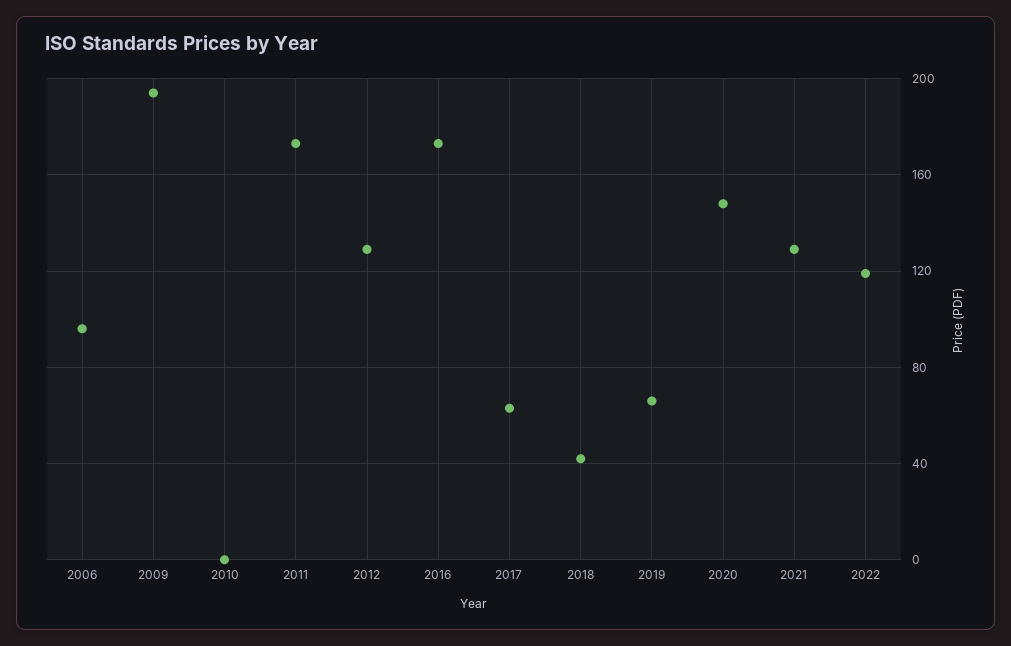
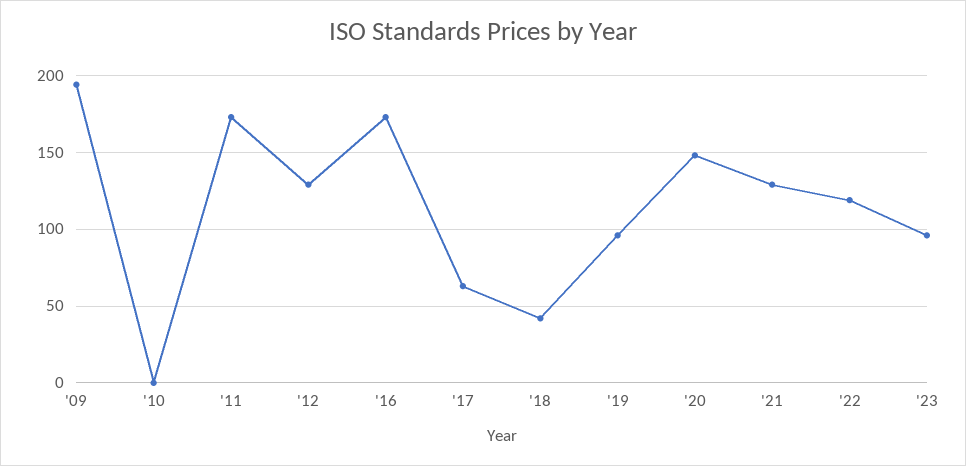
2006: 95 -> none
2019: 65 -> 95
'23: none -> 95

